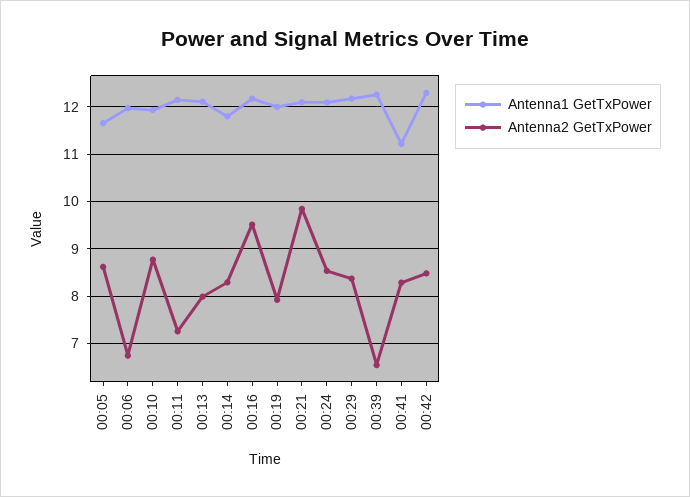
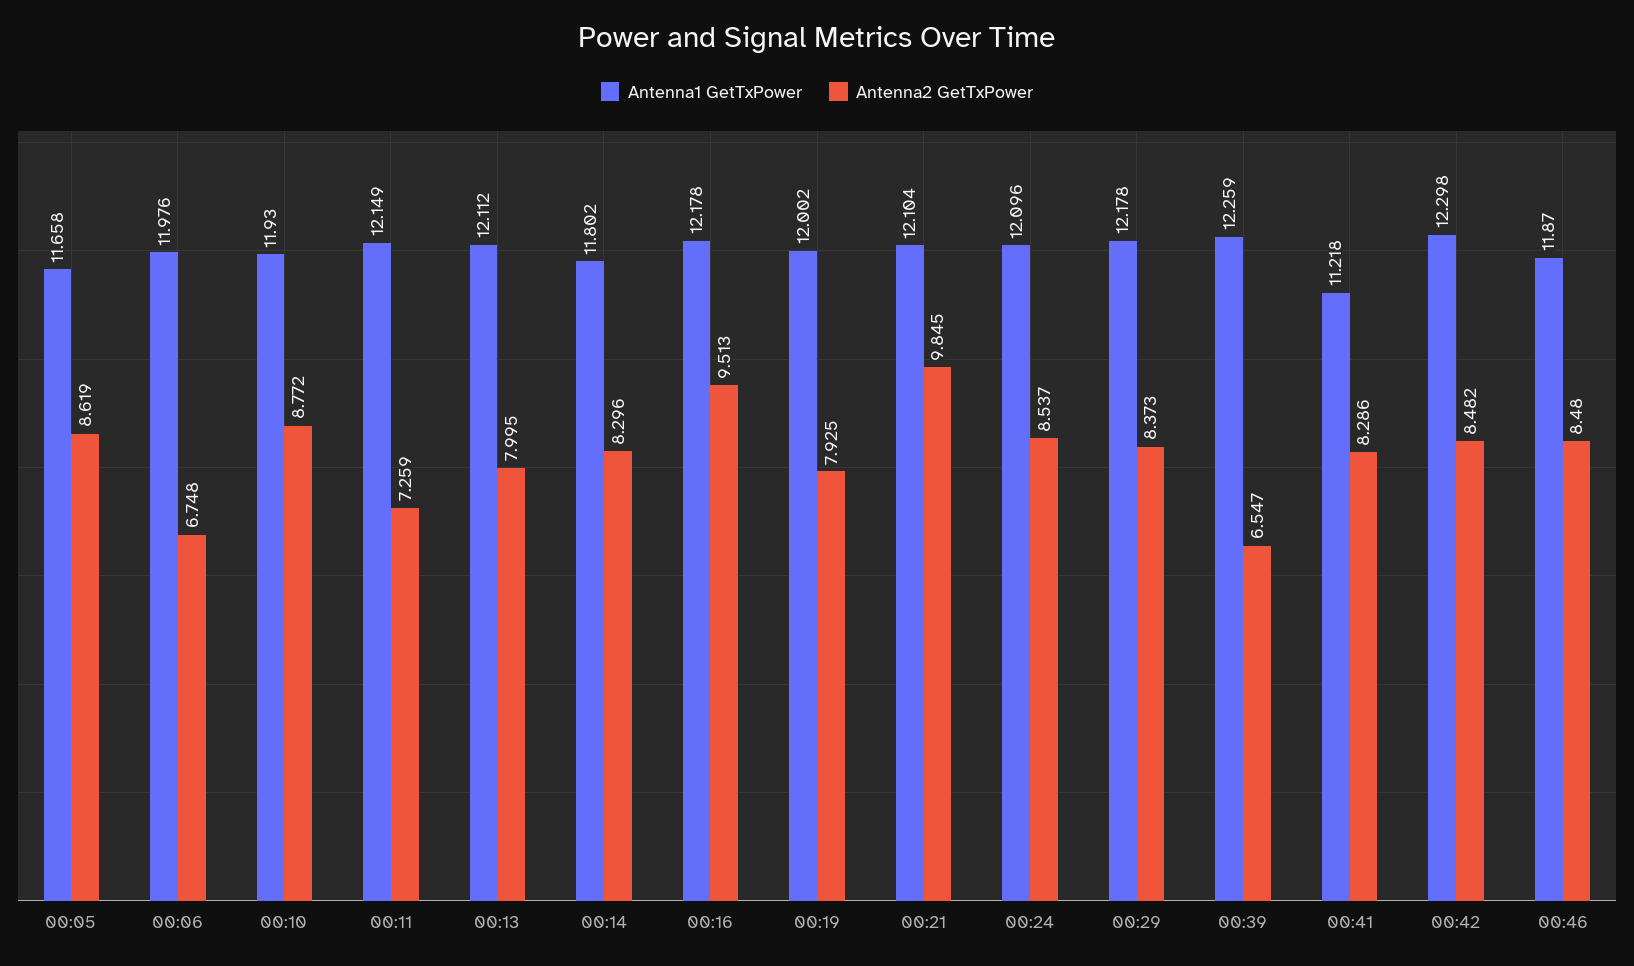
Antenna1 GetTxPower, 00:46: none -> 11.87
Antenna2 GetTxPower, 00:46: none -> 8.48

